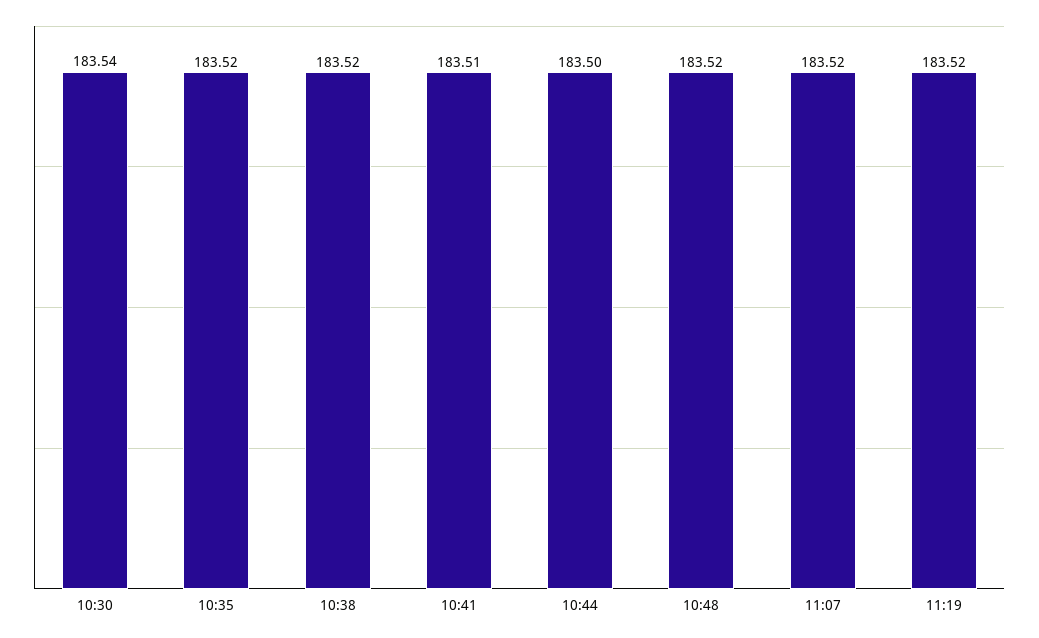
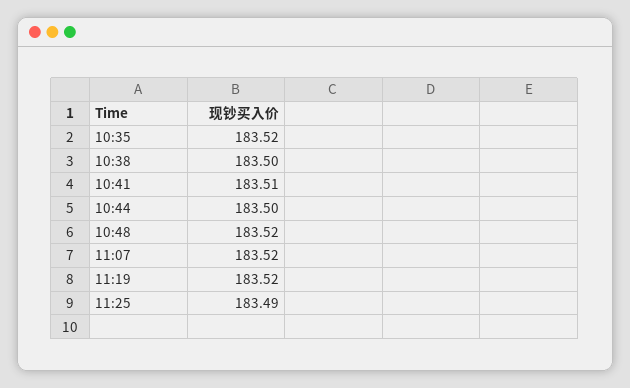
10:30: 183.54 -> none
10:38: 183.52 -> 183.5
11:25: none -> 183.49

